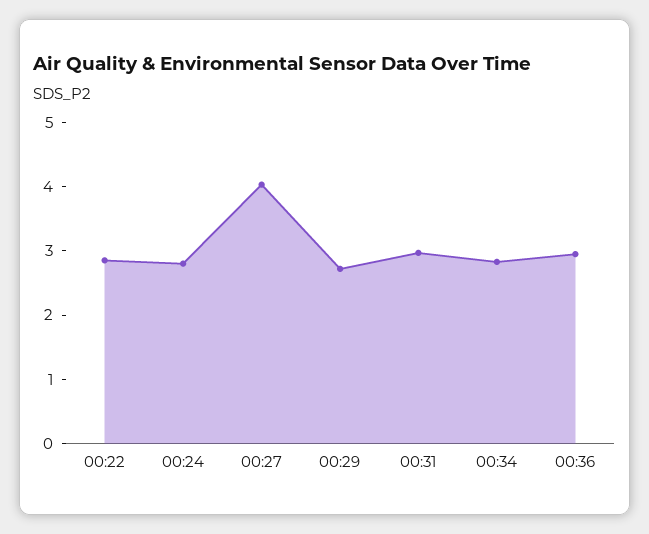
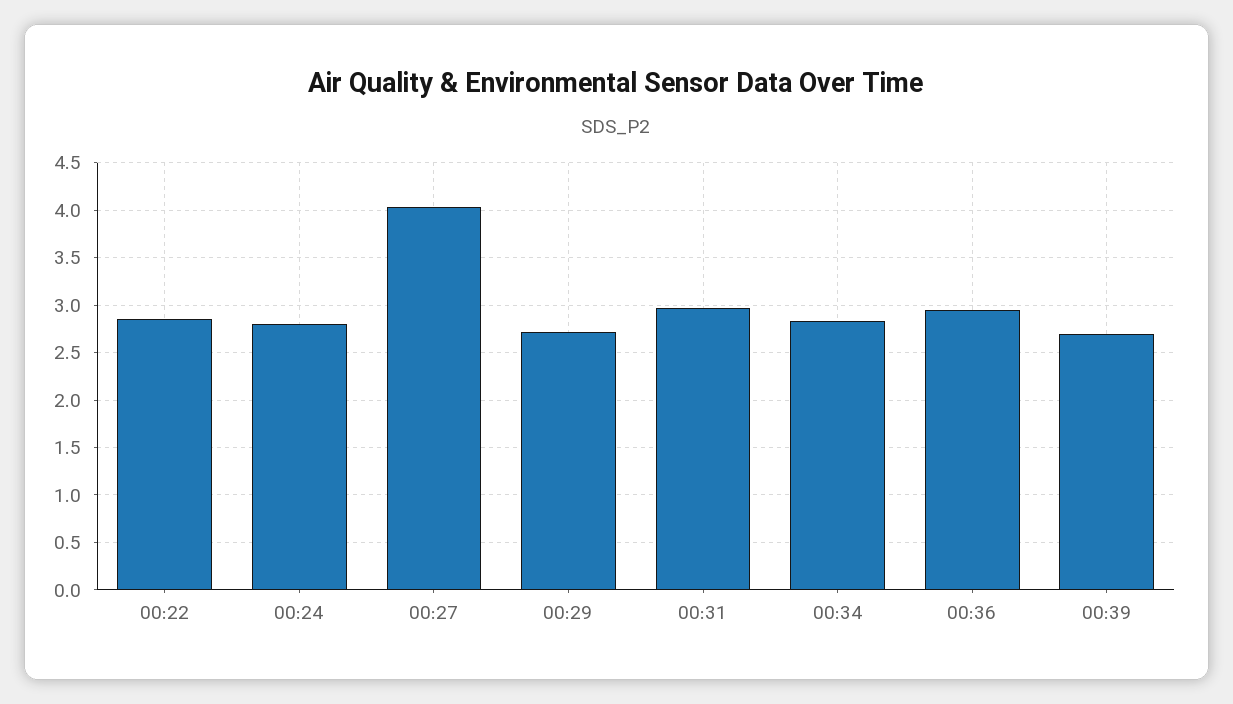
00:39: none -> 2.7

